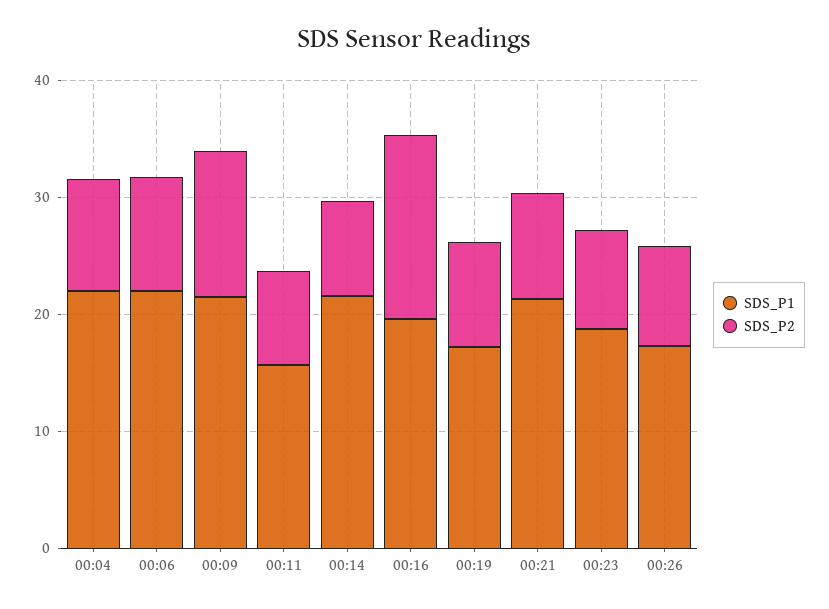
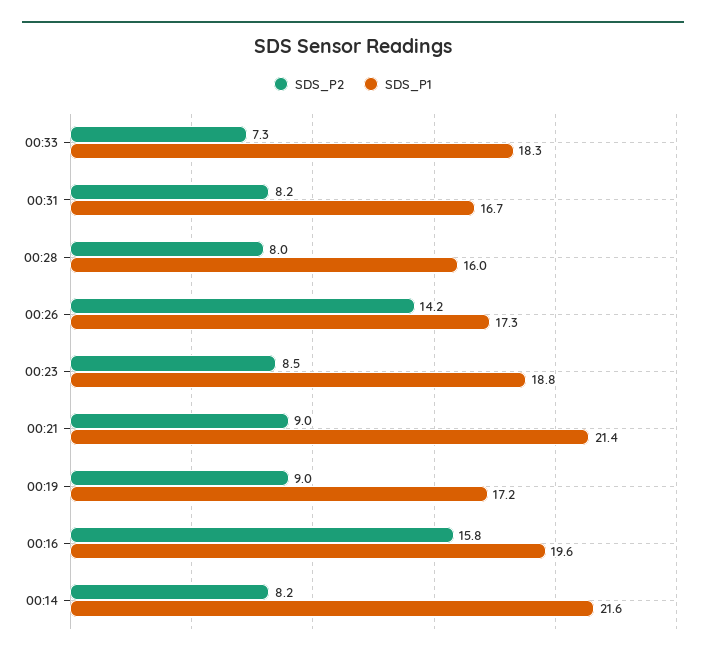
SDS_P1, 00:04: 22 -> none
SDS_P2, 00:04: 10 -> none
SDS_P1, 00:06: 22 -> none
SDS_P2, 00:06: 10 -> none
SDS_P1, 00:09: 22 -> none
SDS_P2, 00:09: 12 -> none
SDS_P1, 00:11: 16 -> none
SDS_P2, 00:11: 8 -> none
SDS_P2, 00:26: 8 -> 14.2
SDS_P2, 00:33: none -> 7.3
SDS_P1, 00:33: none -> 18.3
SDS_P2, 00:31: none -> 8.2
SDS_P1, 00:31: none -> 16.7
SDS_P2, 00:28: none -> 8
SDS_P1, 00:28: none -> 16

